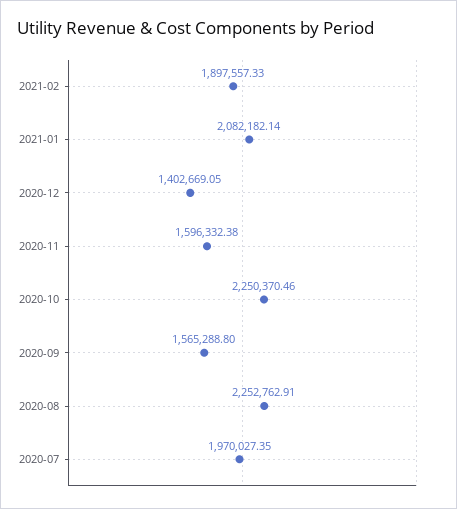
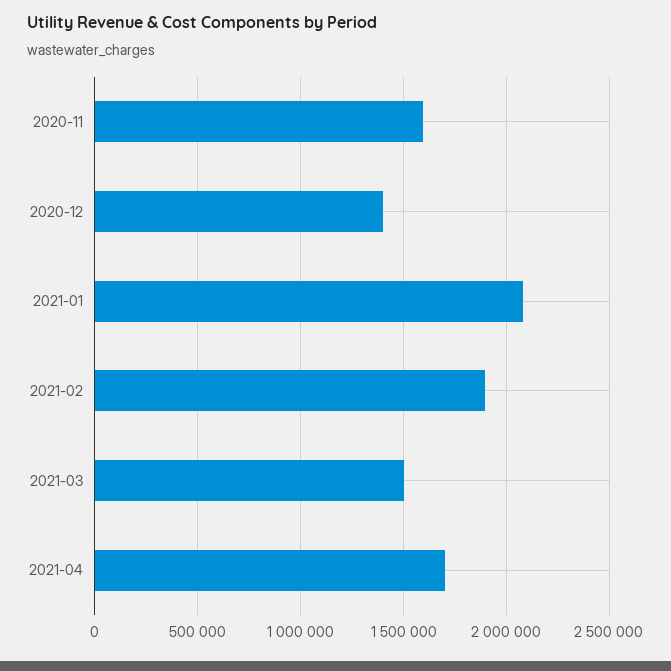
2020-10: 2250370.46 -> none
2020-09: 1565288.8 -> none
2020-08: 2252762.91 -> none
2020-07: 1970027.35 -> none
2021-03: none -> 1500000
2021-04: none -> 1700000

